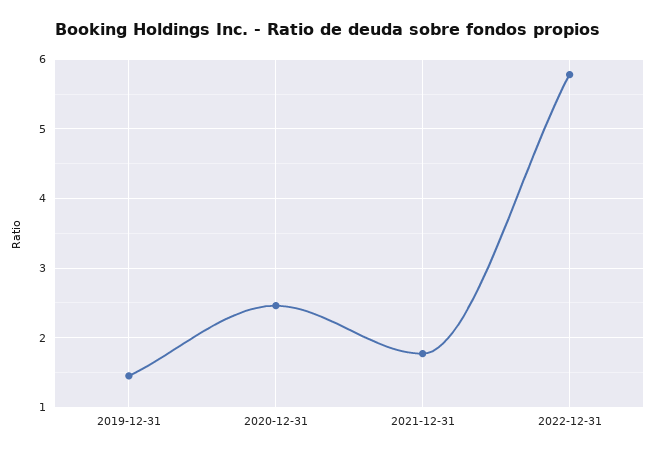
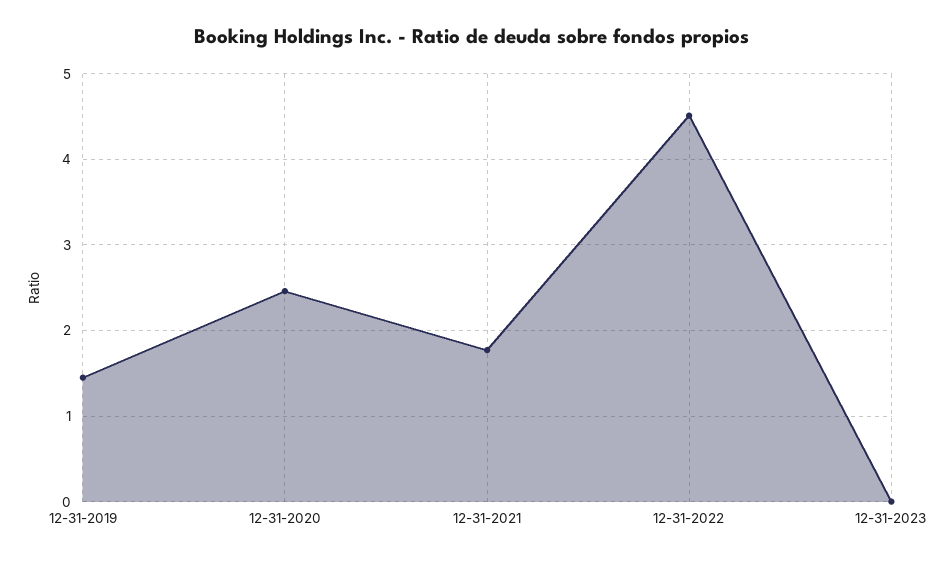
2022-12-31: 5.8 -> 4.5
12-31-2023: none -> 0

